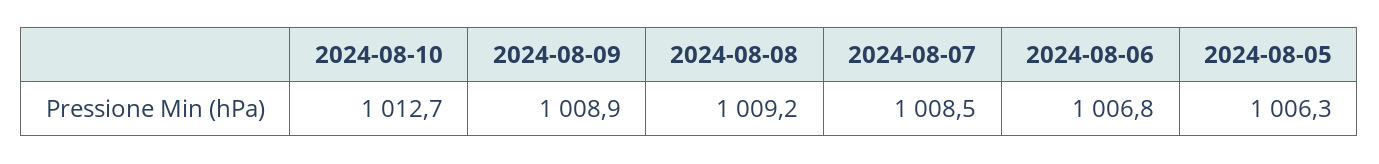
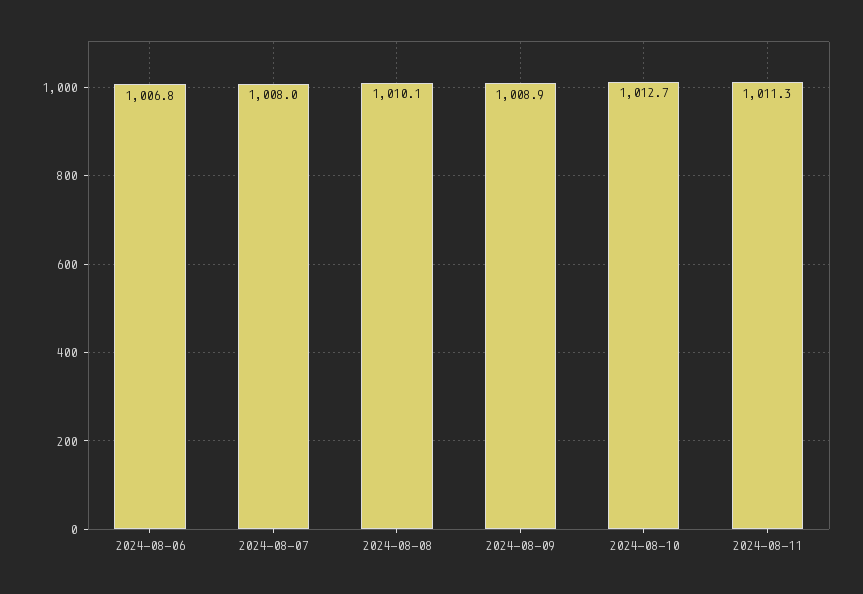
2024-08-08: 1009.2 -> 1010.1
2024-08-07: 1008.5 -> 1008
2024-08-05: 1006.3 -> none
2024-08-11: none -> 1011.3

